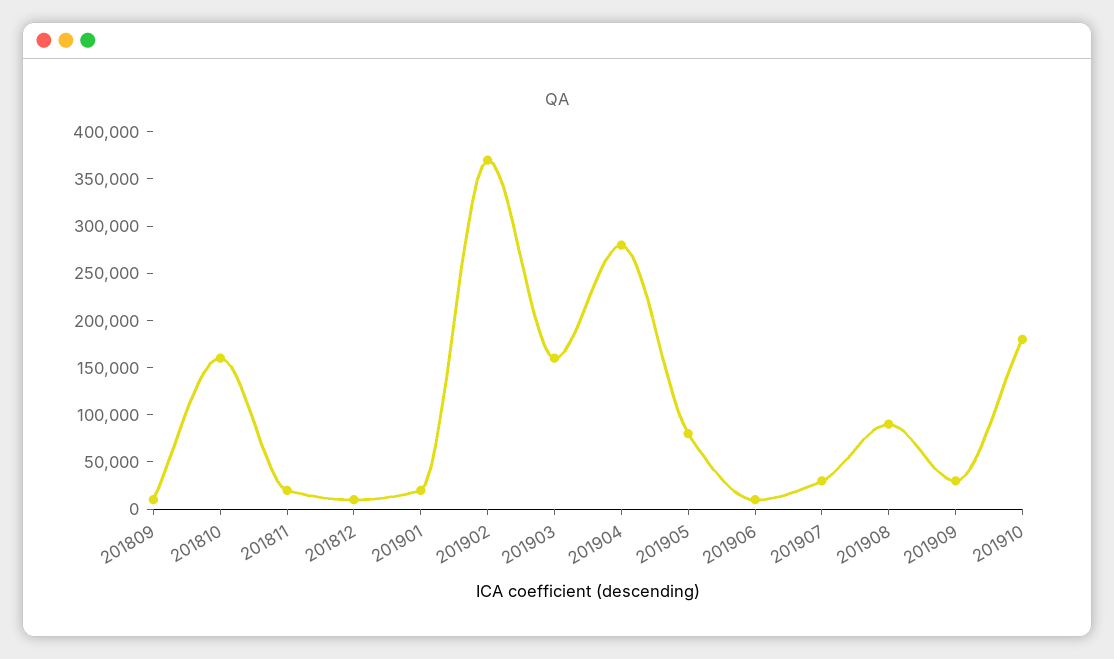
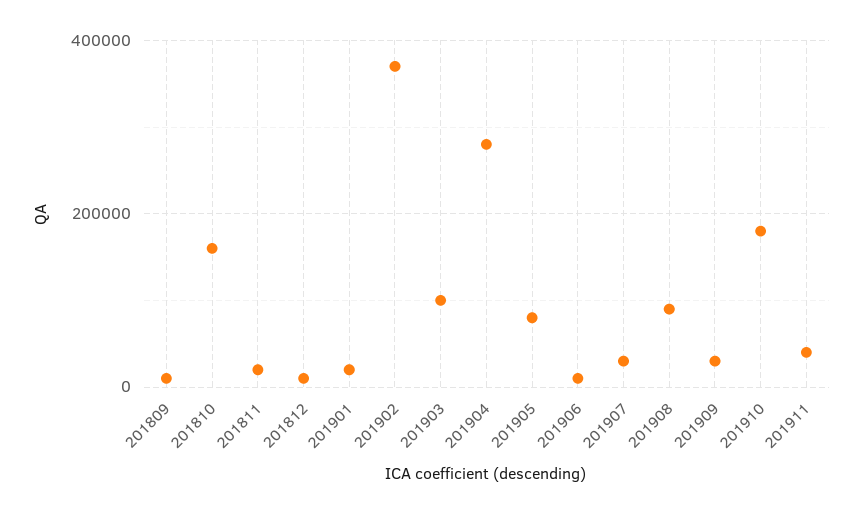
201903: 160000 -> 100000
201911: none -> 40000

